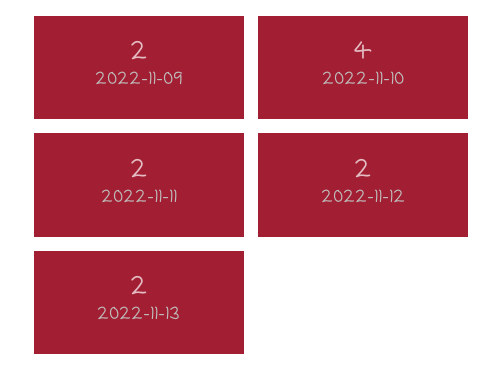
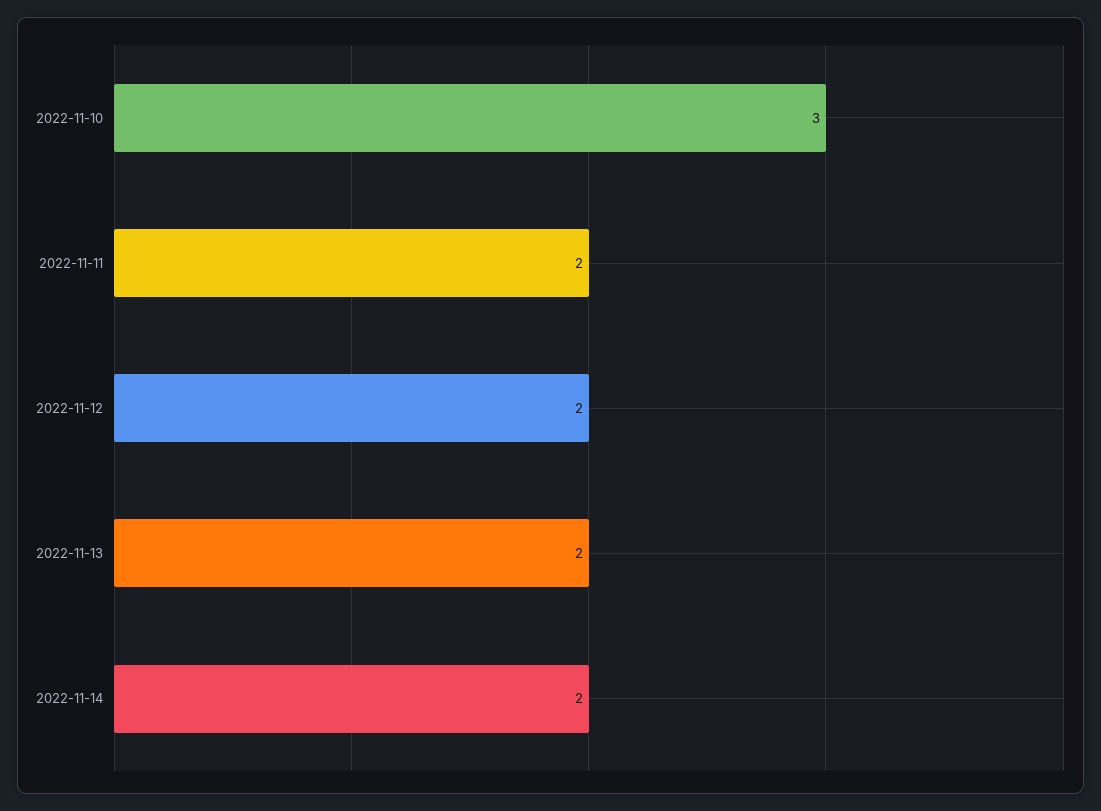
2022-11-09: 2 -> none
2022-11-10: 4 -> 3
2022-11-14: none -> 2

